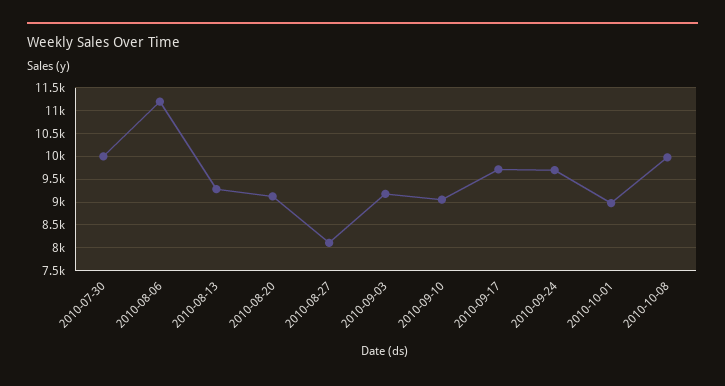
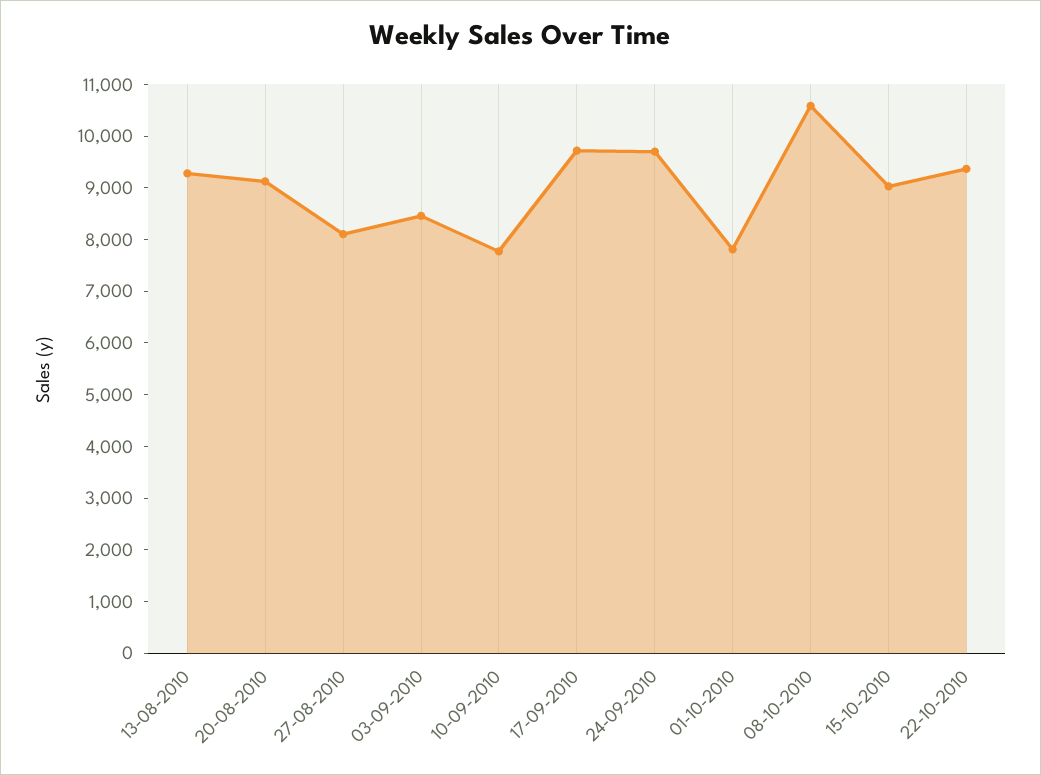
2010-07-30: 10000 -> none
2010-08-06: 11250 -> none
2010-09-03: 9250 -> 8400
2010-09-10: 9000 -> 7800
2010-10-01: 9000 -> 7800
2010-10-08: 10000 -> 10600
15-10-2010: none -> 9000
22-10-2010: none -> 9400

